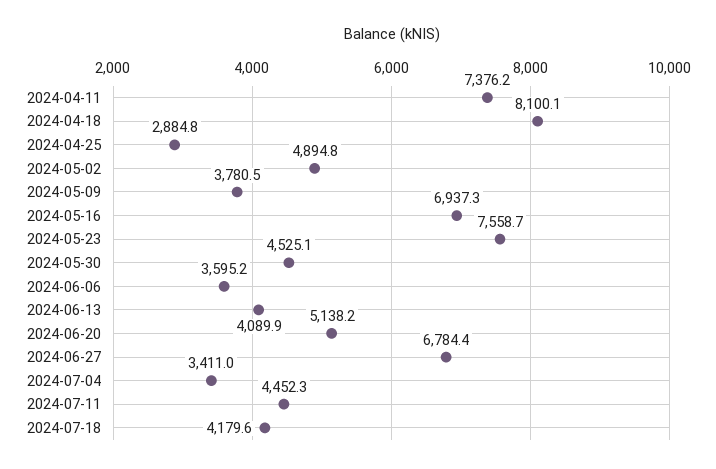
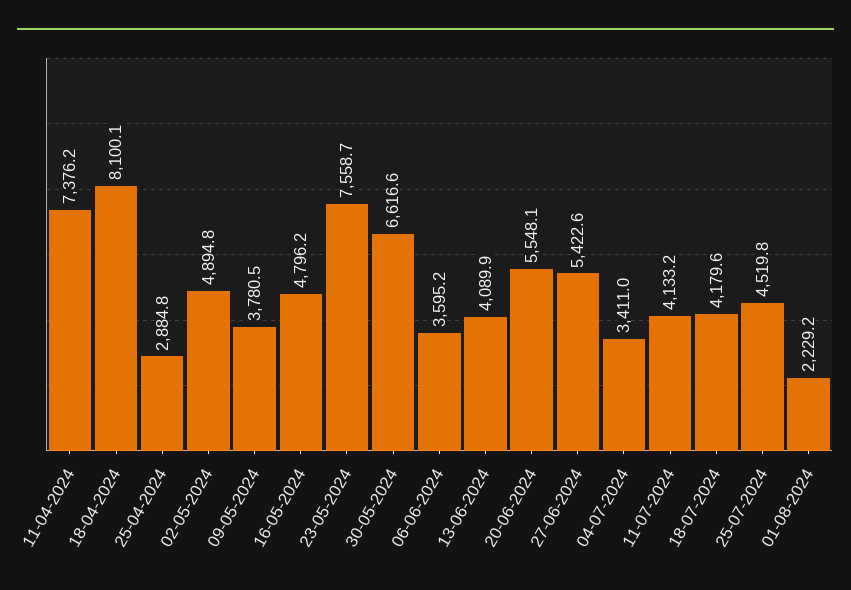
2024-05-16: 6937.3 -> 4796.2
2024-05-30: 4525.1 -> 6616.6
2024-06-20: 5138.2 -> 5548.1
2024-06-27: 6784.4 -> 5422.6
2024-07-11: 4452.3 -> 4133.2
25-07-2024: none -> 4519.8
01-08-2024: none -> 2229.2

